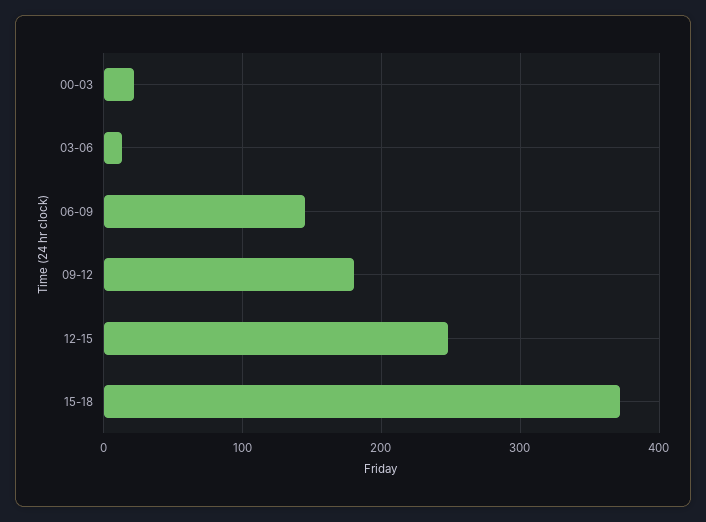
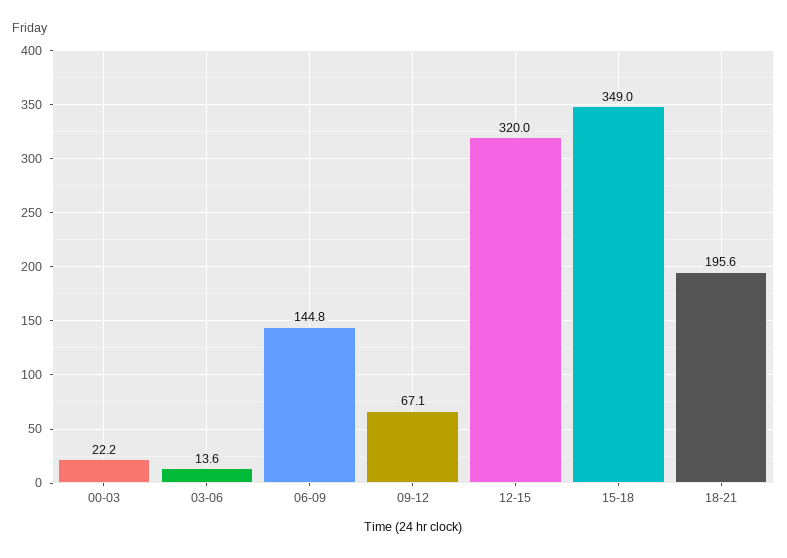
09-12: 180 -> 67.1
12-15: 250 -> 320
15-18: 370 -> 349
18-21: none -> 195.6

